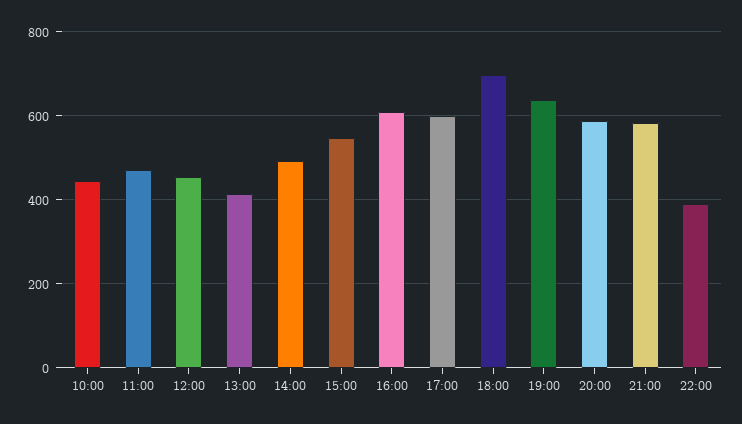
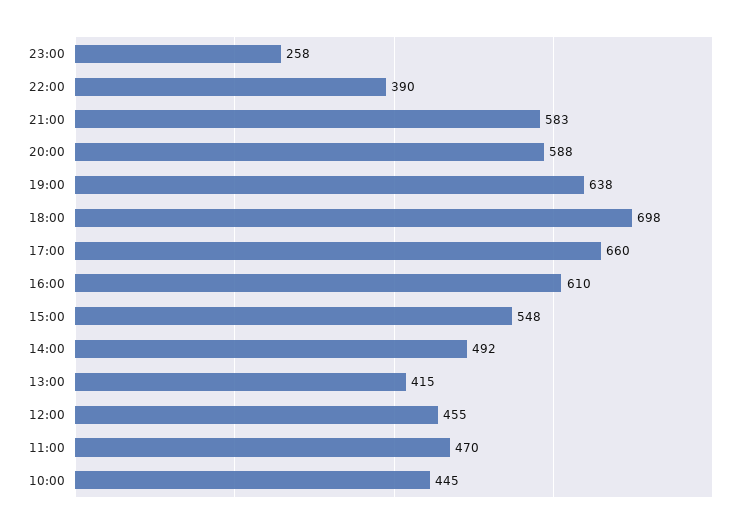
17:00: 600 -> 660
23:00: none -> 258

